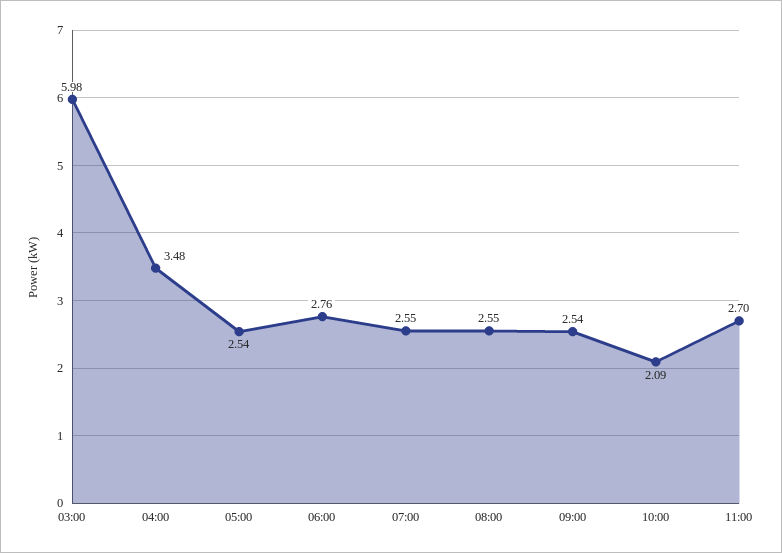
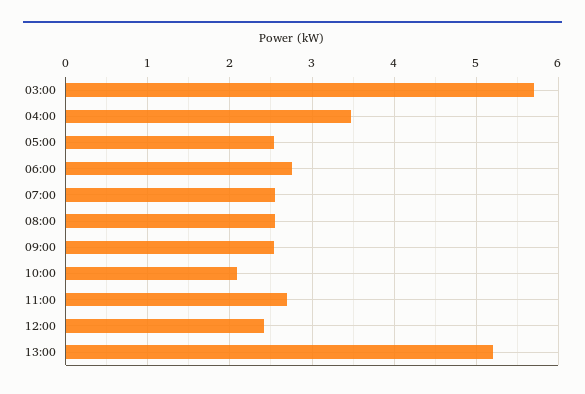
03:00: 5.98 -> 5.7
12:00: none -> 2.4
13:00: none -> 5.2

